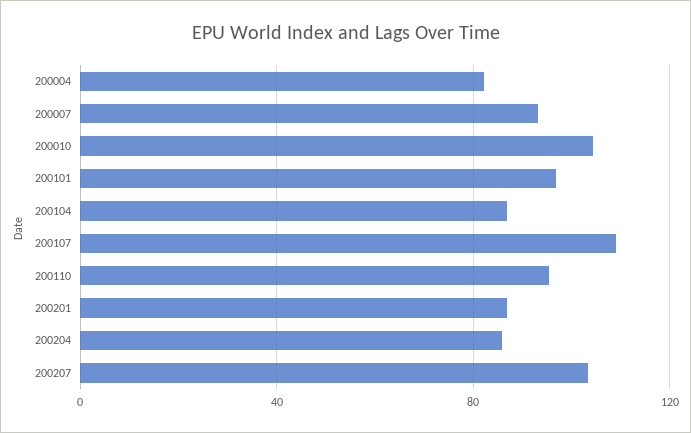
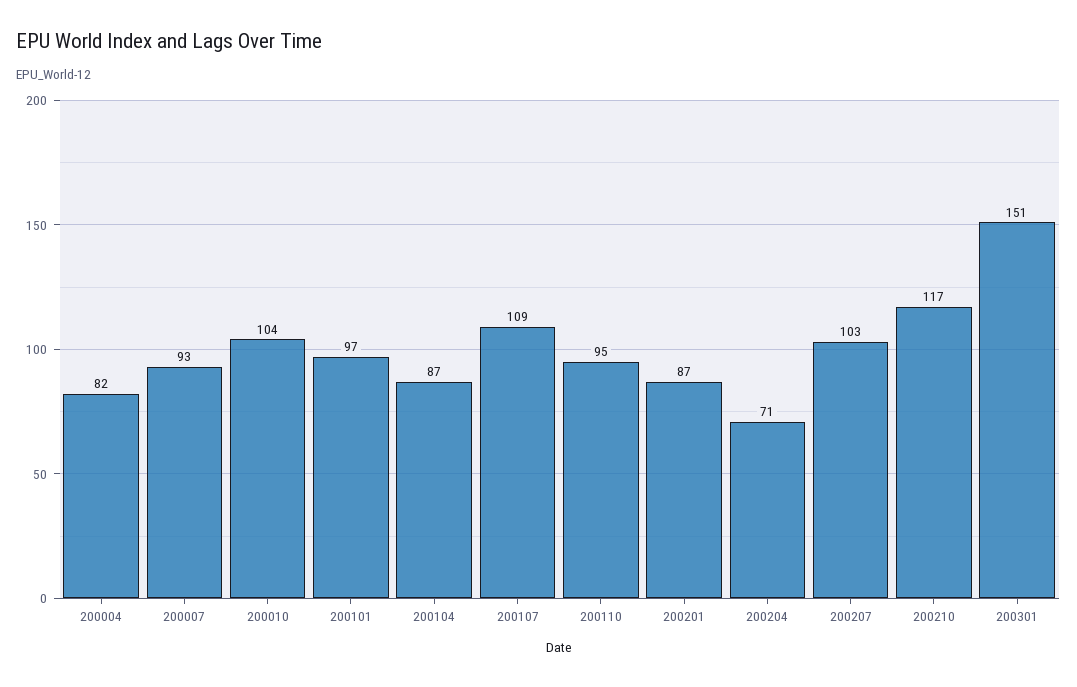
200204: 85 -> 71
200210: none -> 117
200301: none -> 151

